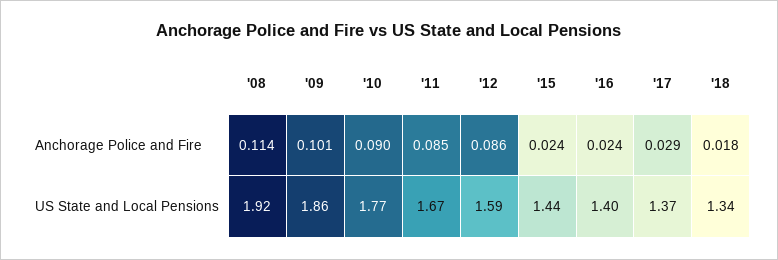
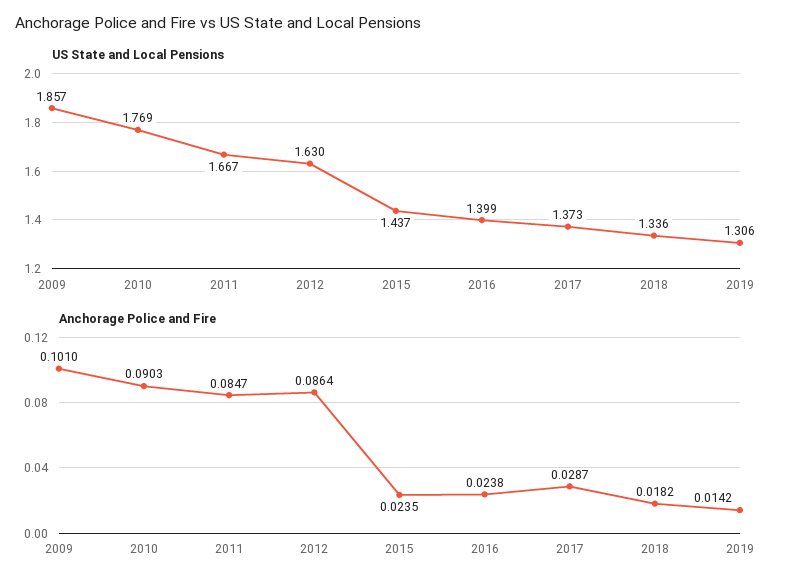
Anchorage Police and Fire, '08: 0.114 -> none
US State and Local Pensions, '08: 1.92 -> none
US State and Local Pensions, '12: 1.59 -> 1.63
US State and Local Pensions, 2019: none -> 1.306
Anchorage Police and Fire, 2019: none -> 0.0142

